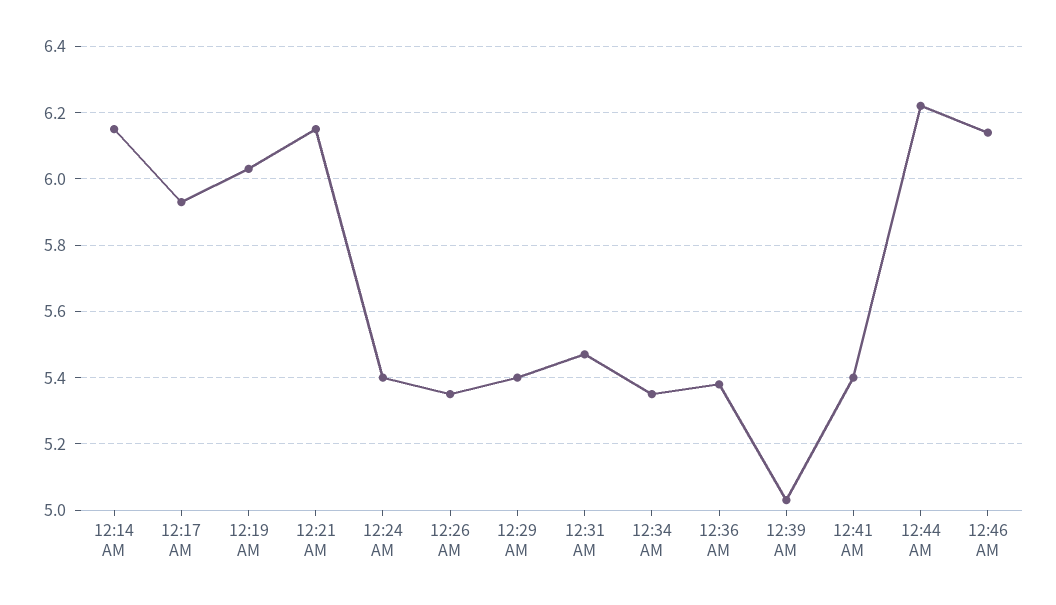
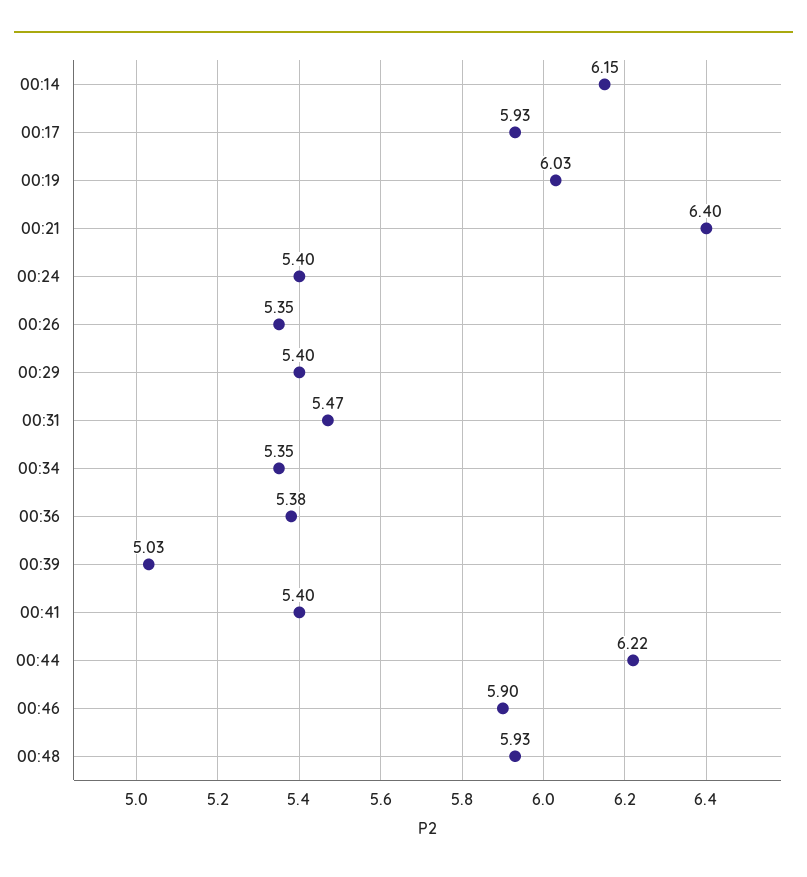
12:21 AM: 6.15 -> 6.4
12:46 AM: 6.15 -> 5.9
00:48: none -> 5.93

